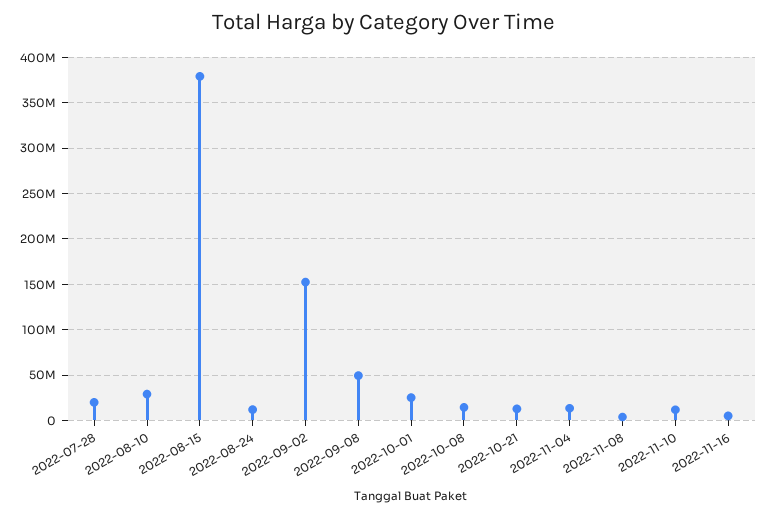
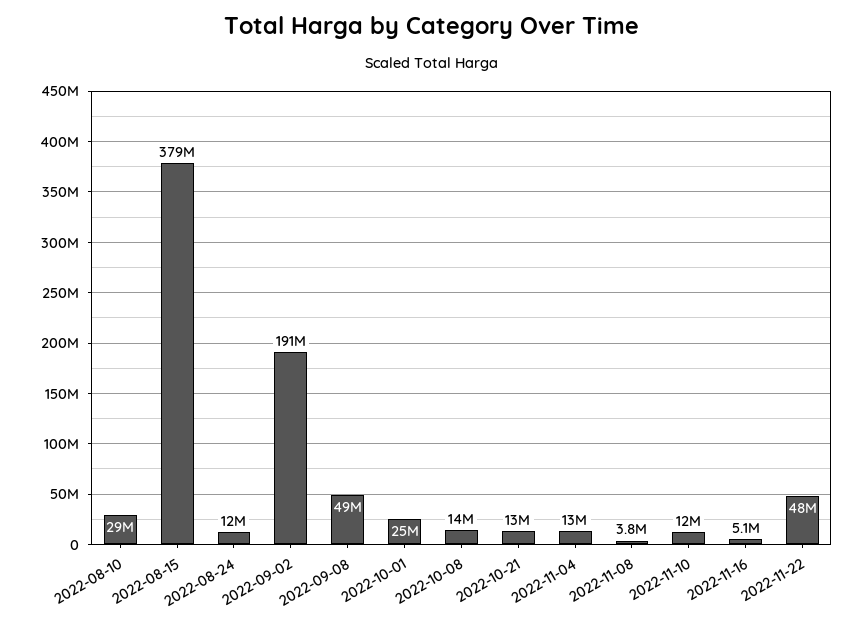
2022-07-28: 20000000 -> none
2022-09-02: 150000000 -> 191000000
2022-11-22: none -> 48000000

